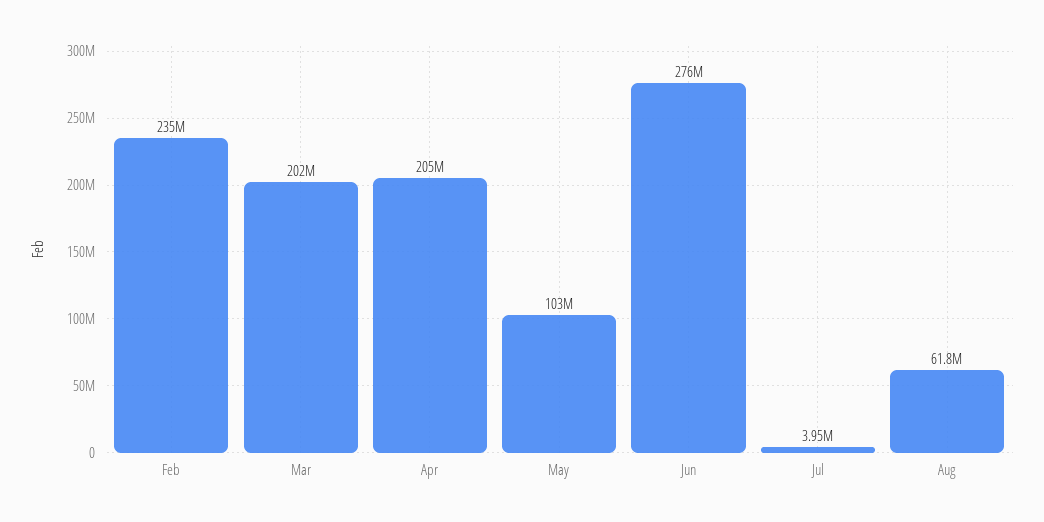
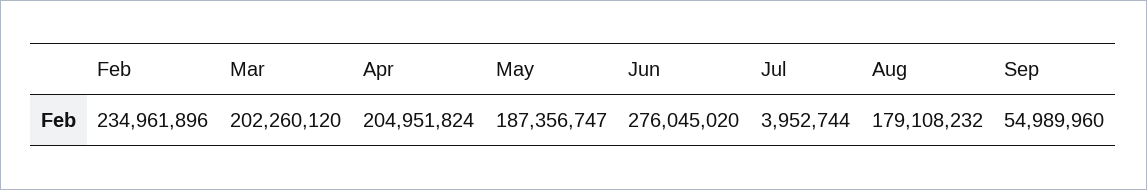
May: 103000000 -> 187356747
Aug: 61800000 -> 179108232
Sep: none -> 54989960

